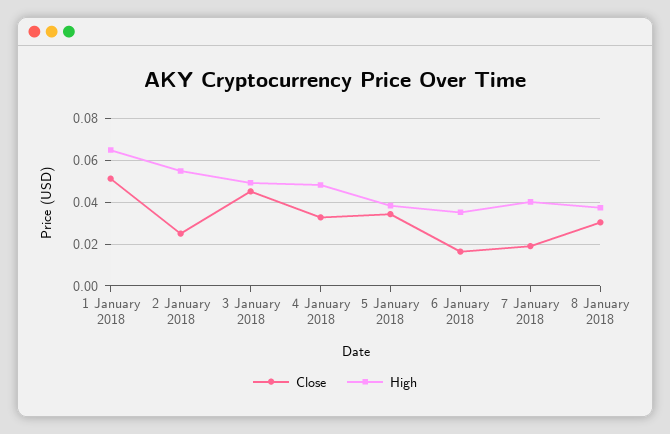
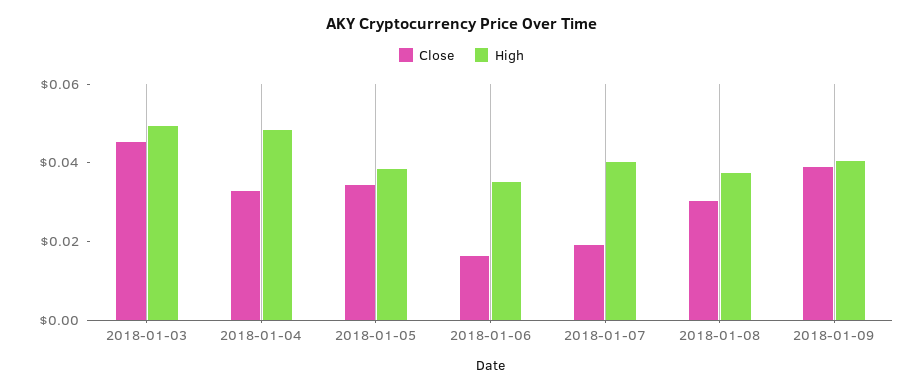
Close, 1 January 2018: 0.05 -> none
High, 1 January 2018: 0.065 -> none
Close, 2 January 2018: 0.025 -> none
High, 2 January 2018: 0.055 -> none
Close, 2018-01-09: none -> 0.04
High, 2018-01-09: none -> 0.04

